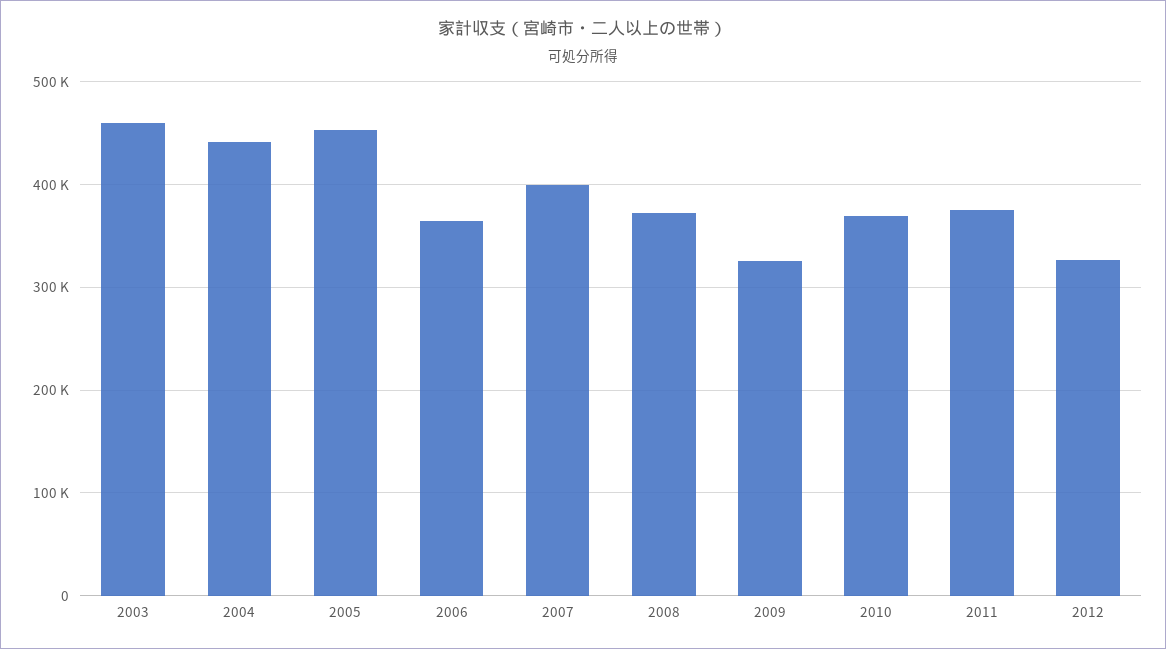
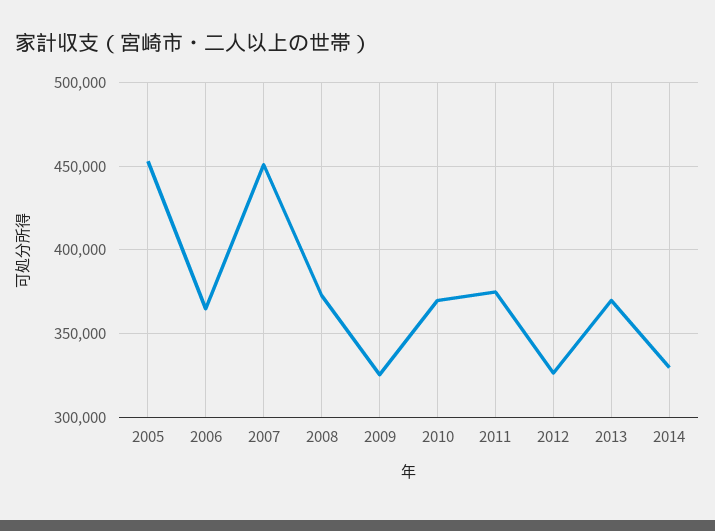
2003: 460000 -> none
2004: 440000 -> none
2007: 400000 -> 450000
2013: none -> 370000
2014: none -> 330000

